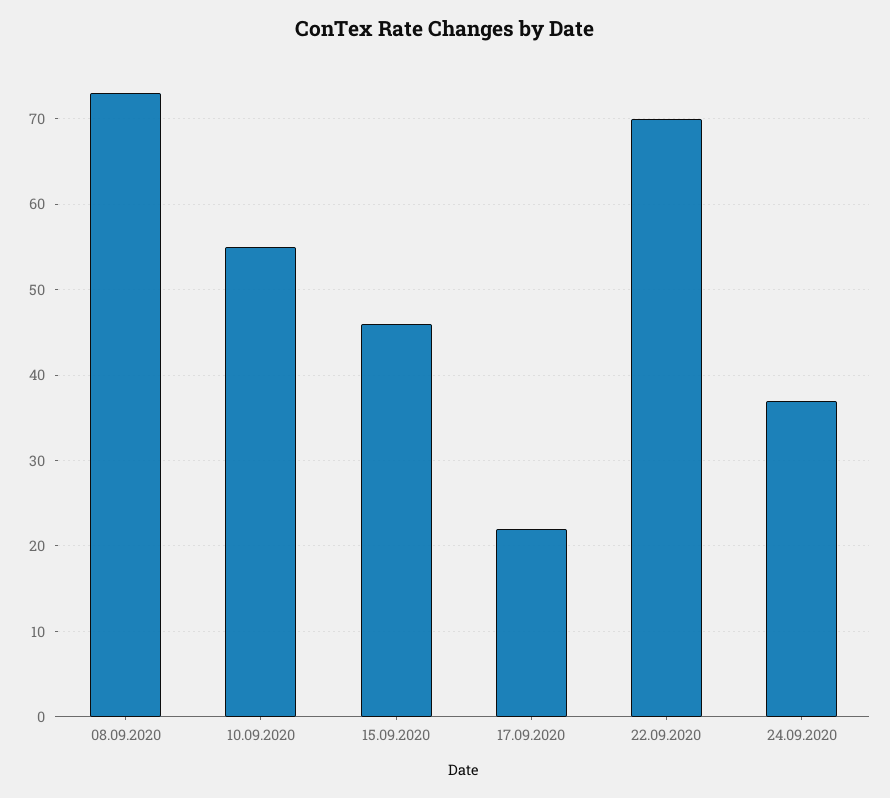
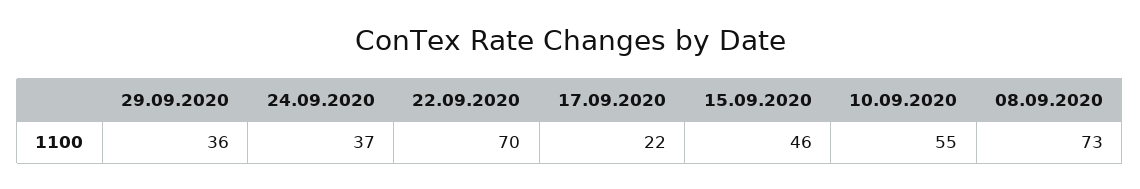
29.09.2020: none -> 36

